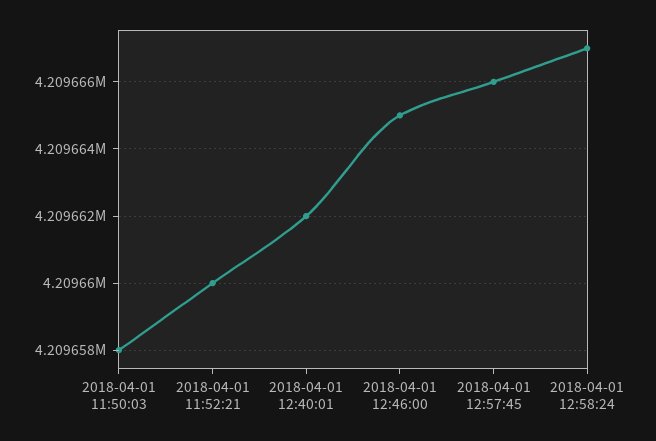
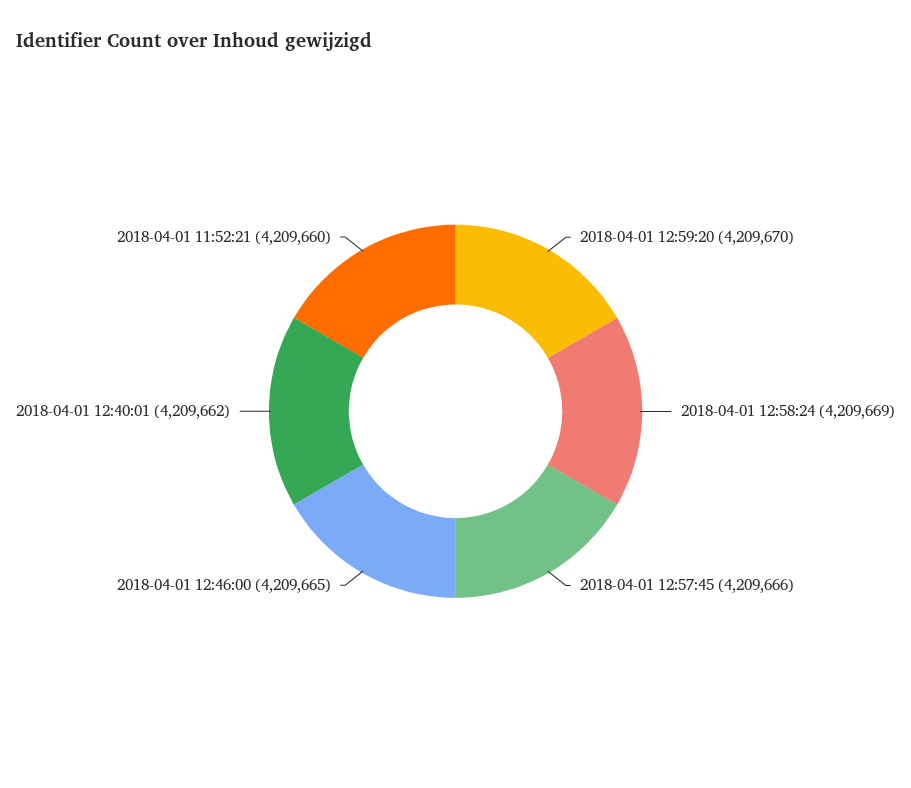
2018-04-01 11:50:03: 4209658 -> none
2018-04-01 12:58:24: 4209667 -> 4209669
2018-04-01 12:59:20: none -> 4209670

